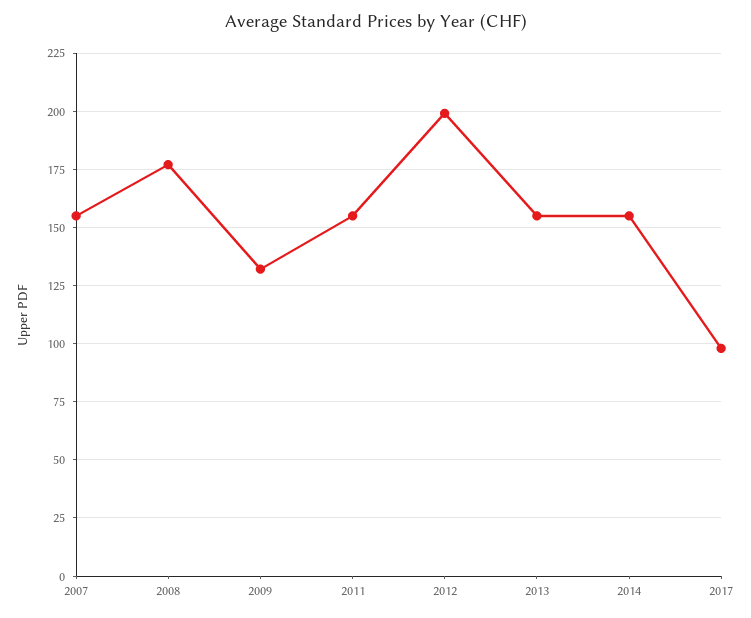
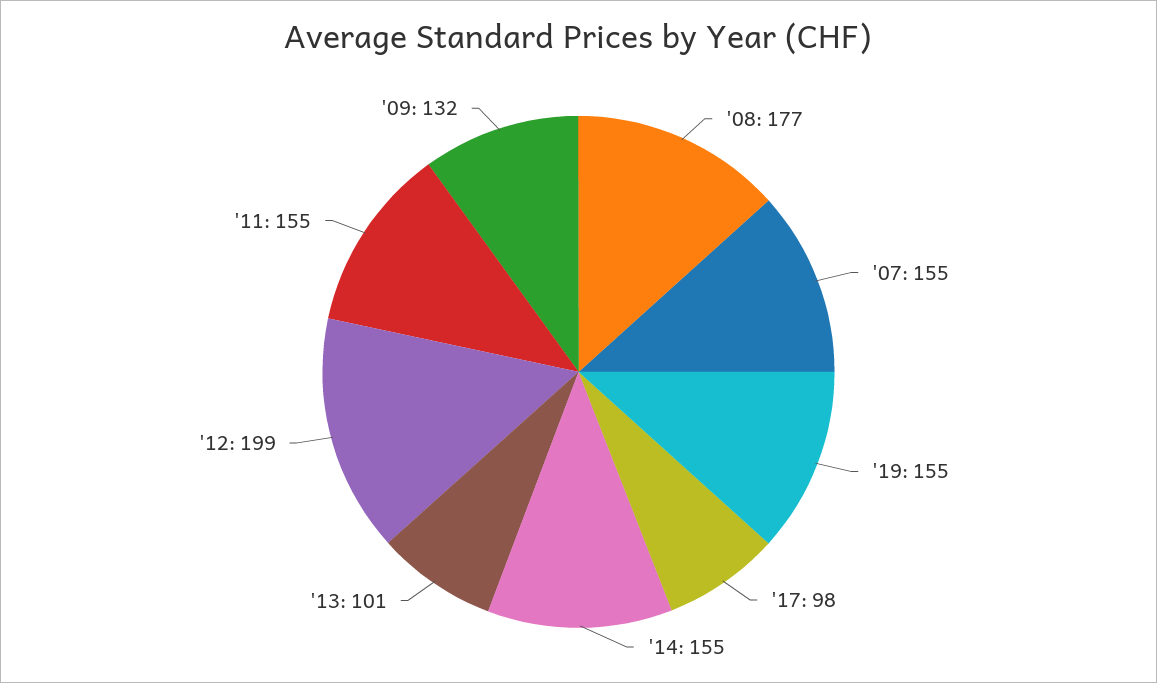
2013: 155 -> 101
'19: none -> 155

